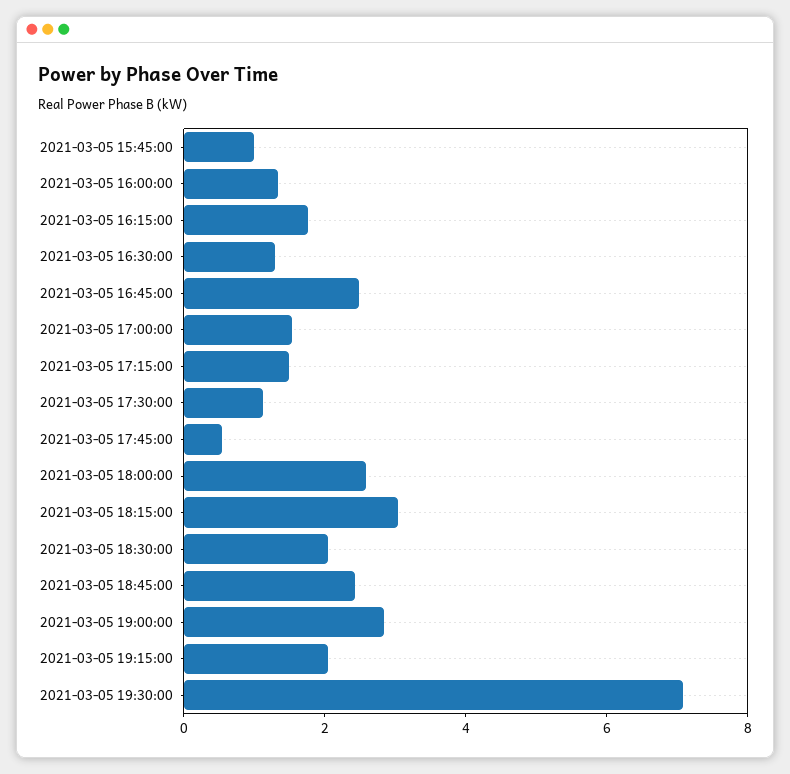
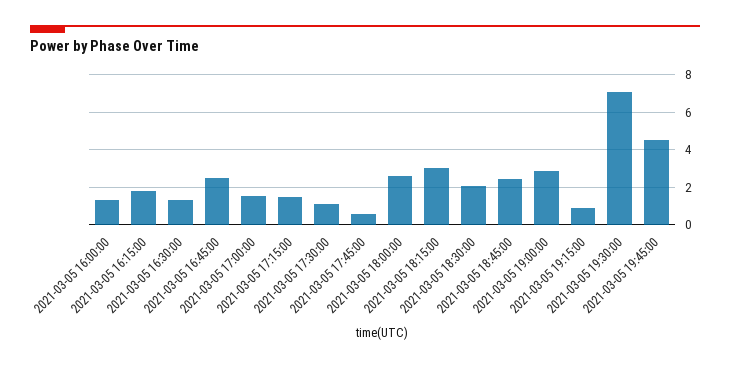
2021-03-05 15:45:00: 1 -> none
2021-03-05 19:15:00: 2 -> 1
2021-03-05 19:45:00: none -> 4.5

